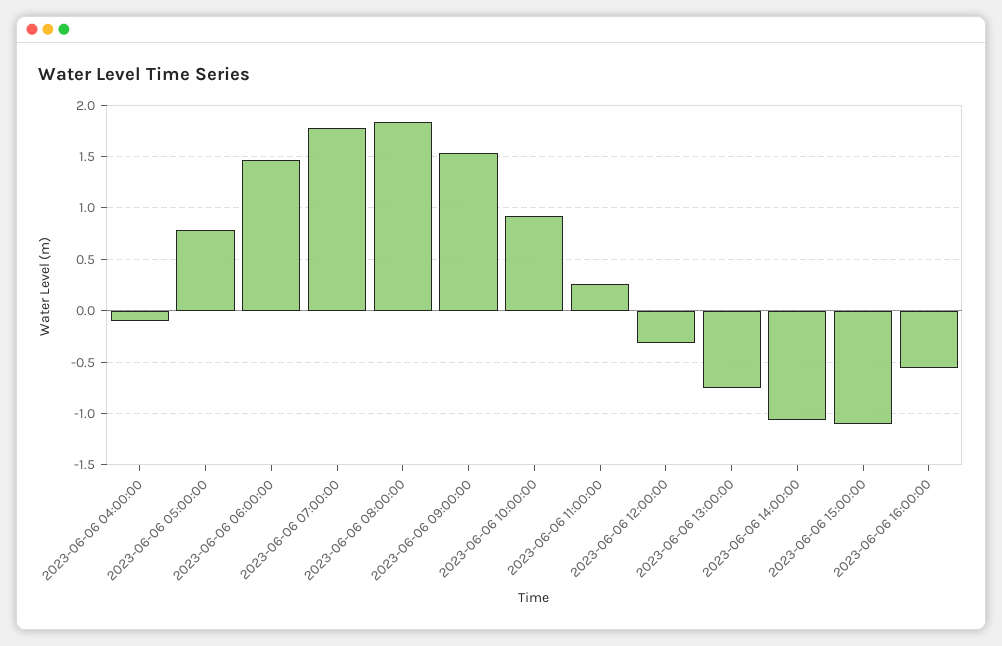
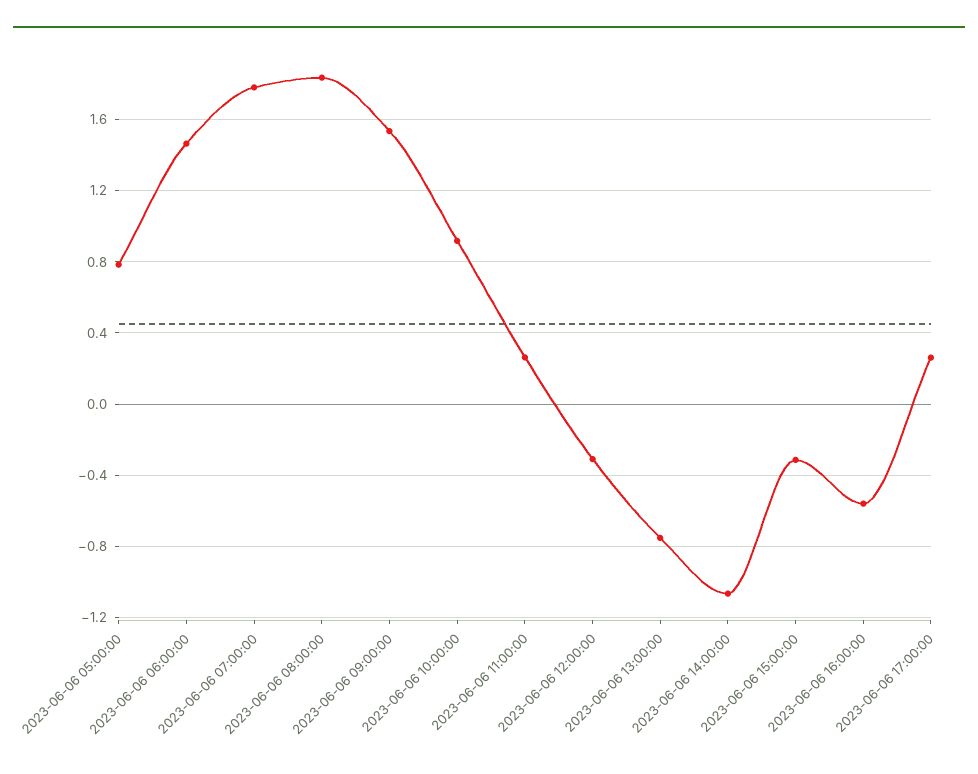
2023-06-06 04:00:00: -0.1 -> none
2023-06-06 15:00:00: -1.1 -> -0.3
2023-06-06 17:00:00: none -> 0.25

